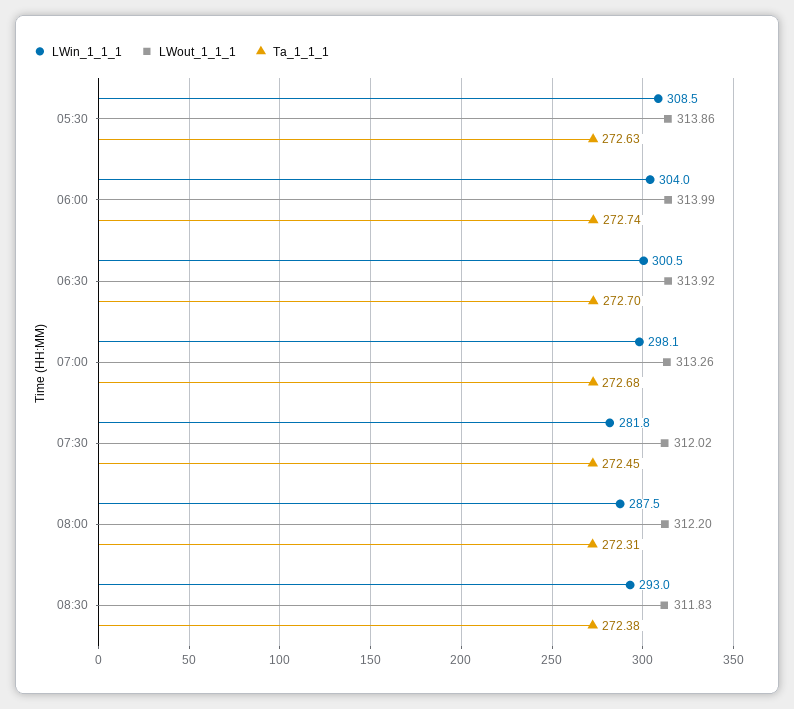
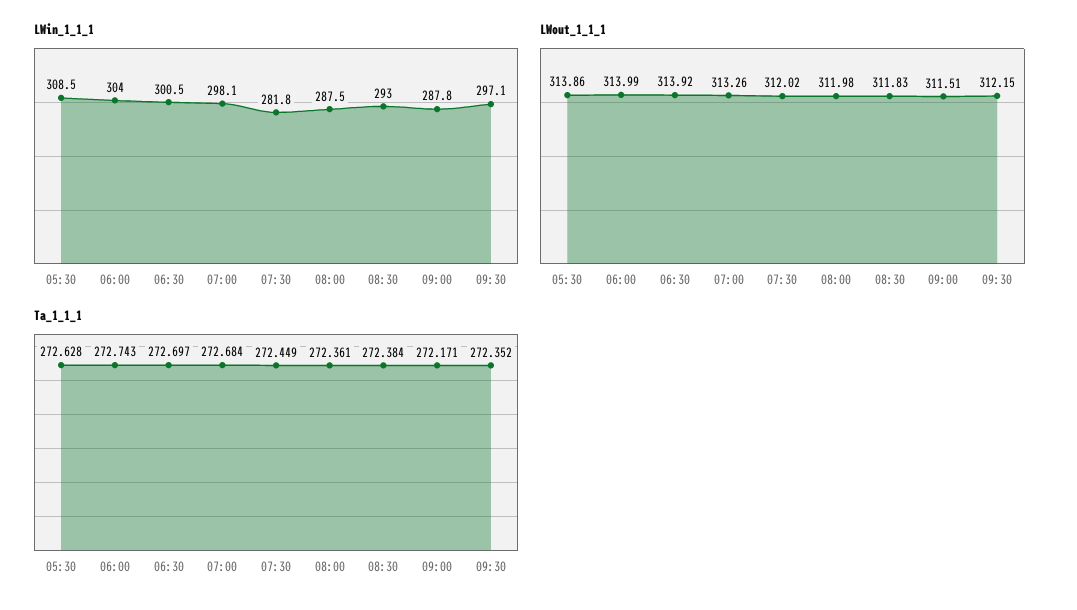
LWout_1_1_1, 08:00: 312.2 -> 311.98
Ta_1_1_1, 08:00: 272.31 -> 272.361
LWin_1_1_1, 09:00: none -> 287.8
LWin_1_1_1, 09:30: none -> 297.1
LWout_1_1_1, 09:00: none -> 311.51
LWout_1_1_1, 09:30: none -> 312.15
Ta_1_1_1, 09:00: none -> 272.171
Ta_1_1_1, 09:30: none -> 272.352

